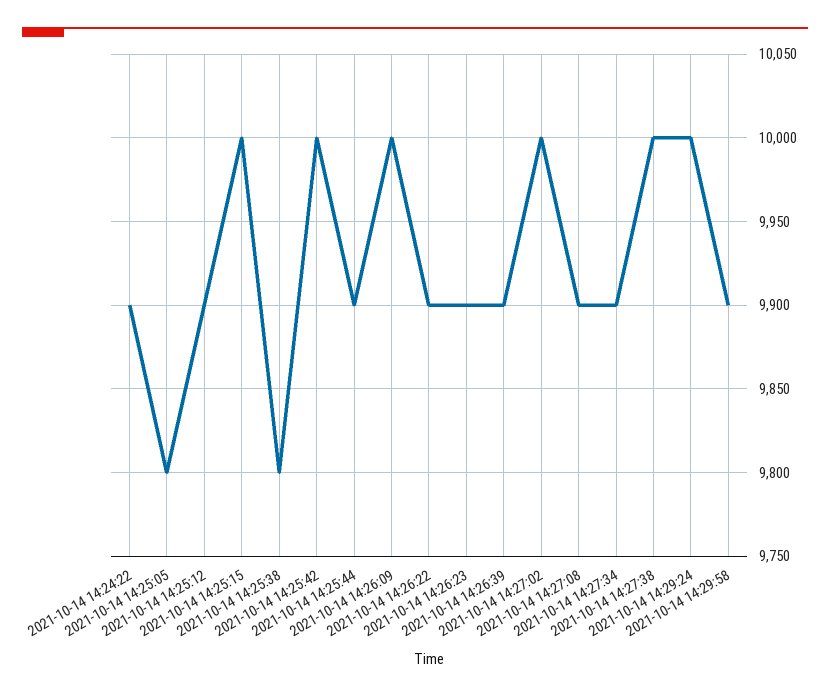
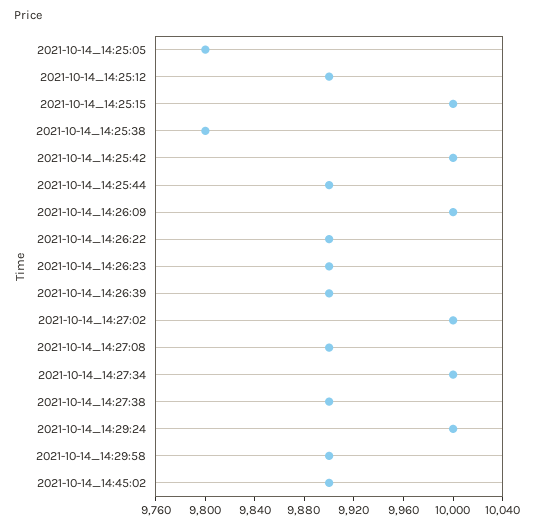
2021-10-14 14:24:22: 9900 -> none
2021-10-14 14:27:34: 9900 -> 10000
2021-10-14 14:27:38: 10000 -> 9900
2021-10-14_14:45:02: none -> 9900

